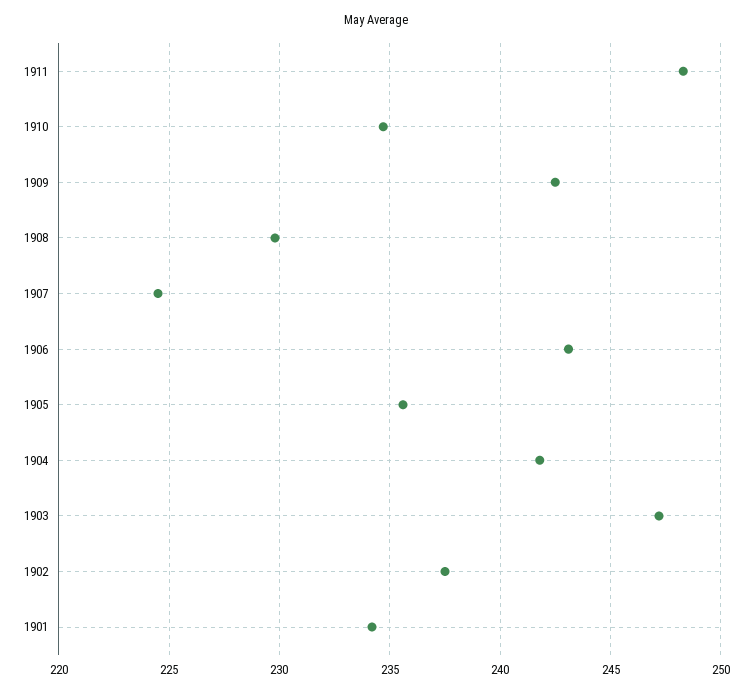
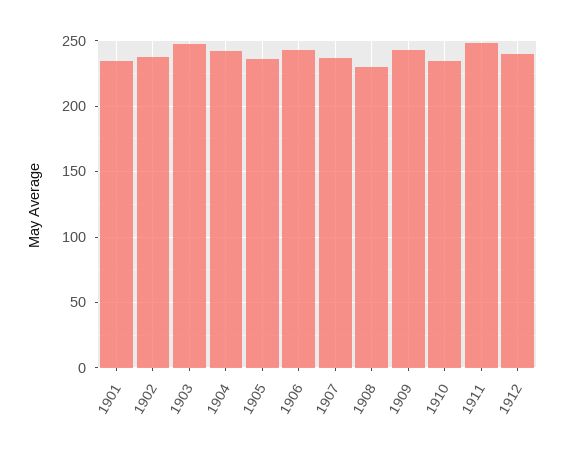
1907: 224.5 -> 235
1912: none -> 240

